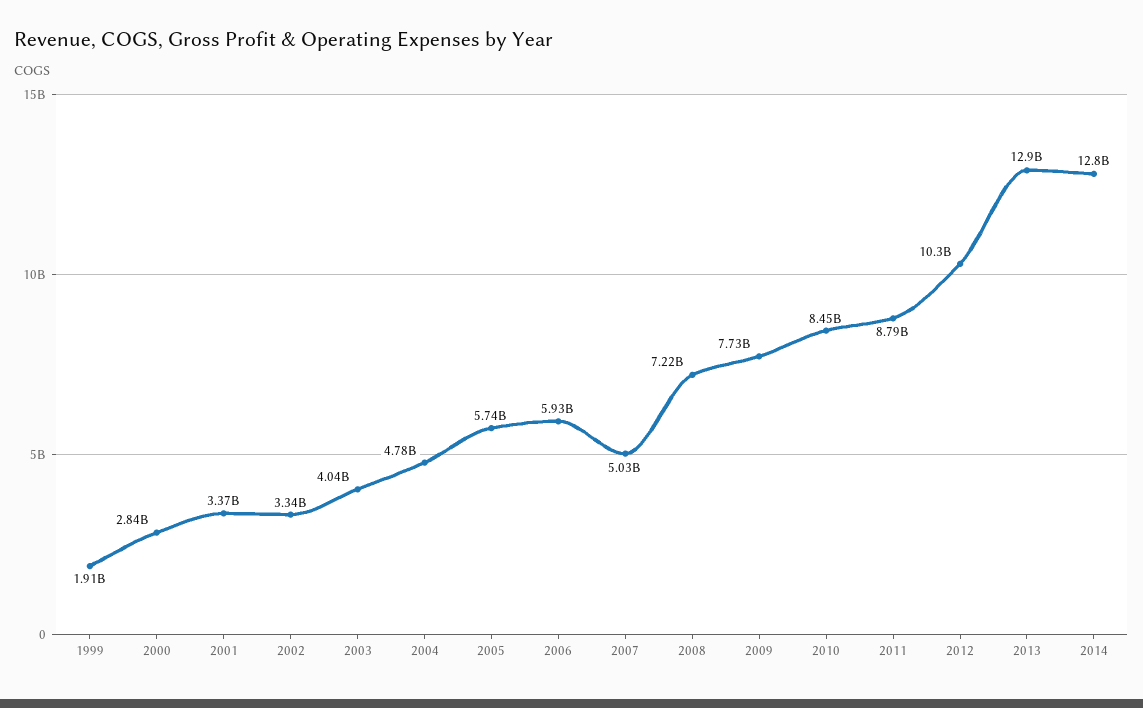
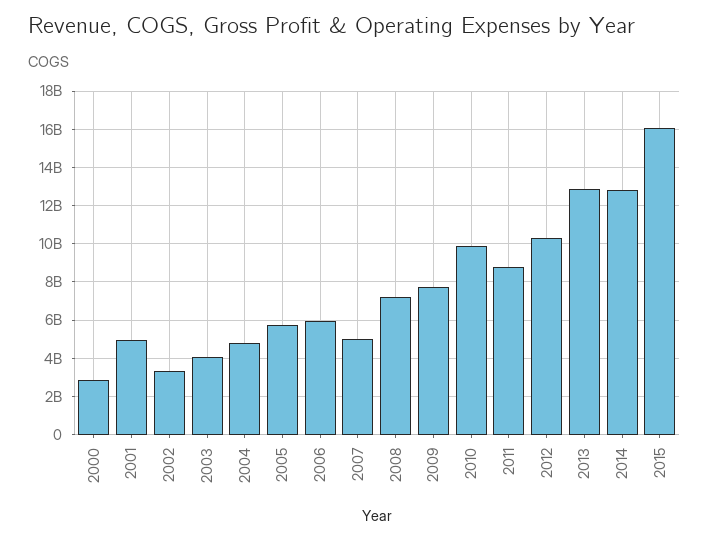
1999: 1910000000 -> none
2001: 3370000000 -> 5000000000
2010: 8450000000 -> 10000000000
2015: none -> 16000000000

